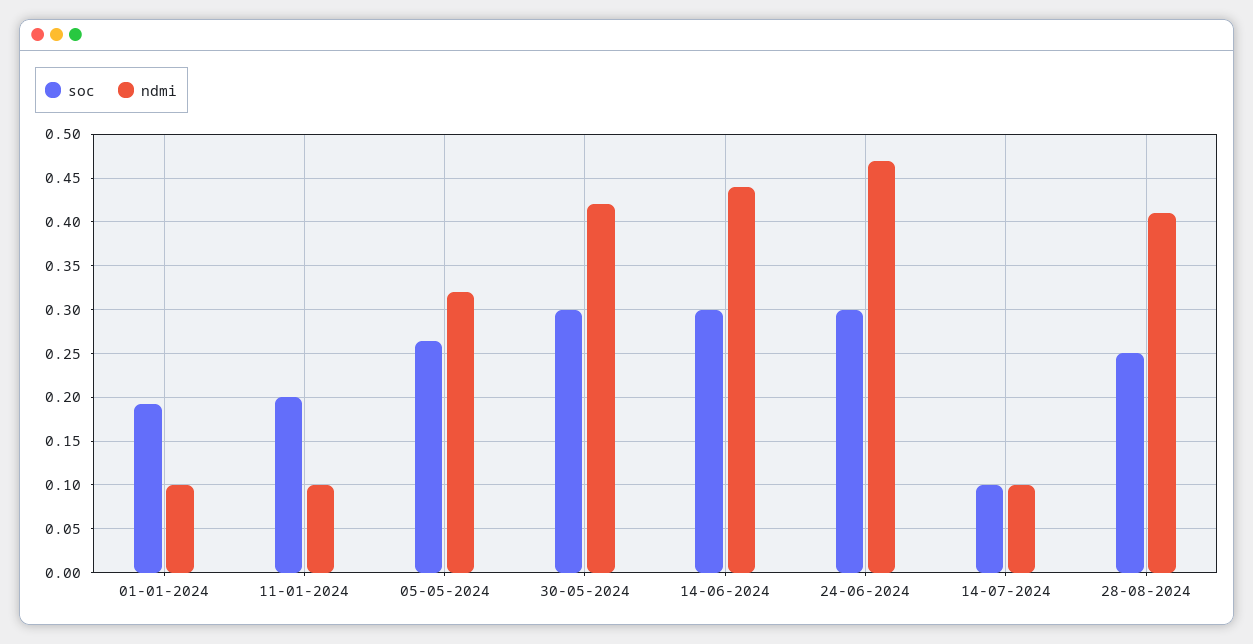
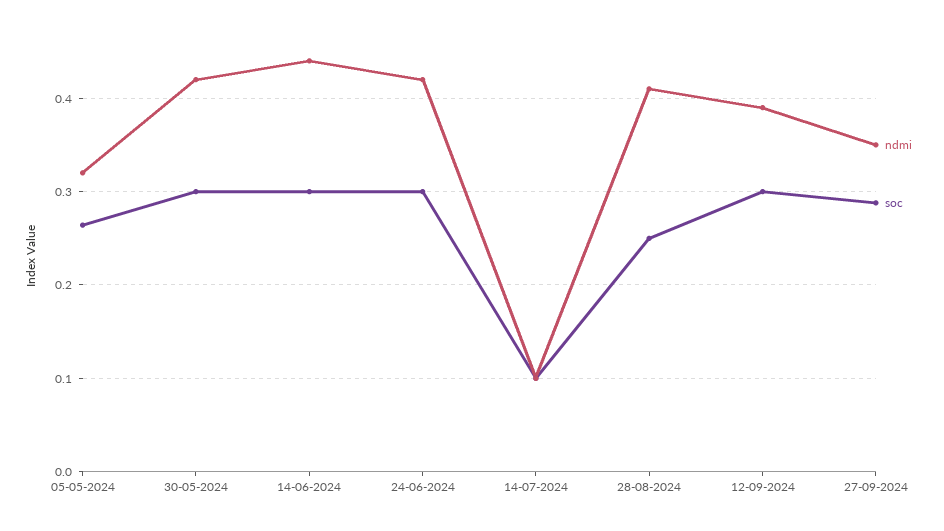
soc, 01-01-2024: 0.19 -> none
ndmi, 01-01-2024: 0.1 -> none
soc, 11-01-2024: 0.2 -> none
ndmi, 11-01-2024: 0.1 -> none
ndmi, 24-06-2024: 0.47 -> 0.42
ndmi, 12-09-2024: none -> 0.39
soc, 12-09-2024: none -> 0.3
ndmi, 27-09-2024: none -> 0.35
soc, 27-09-2024: none -> 0.29

